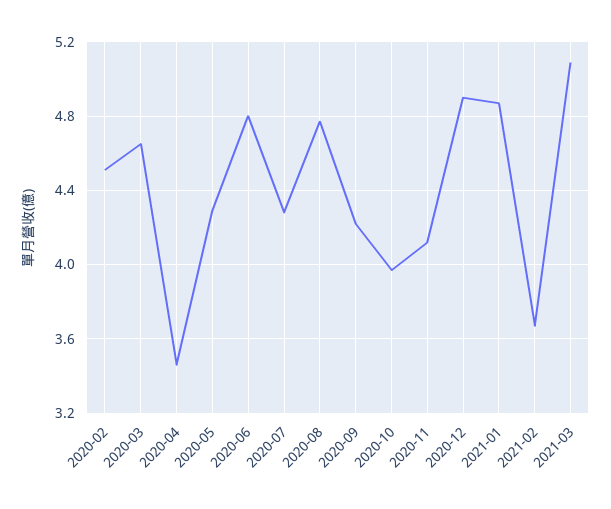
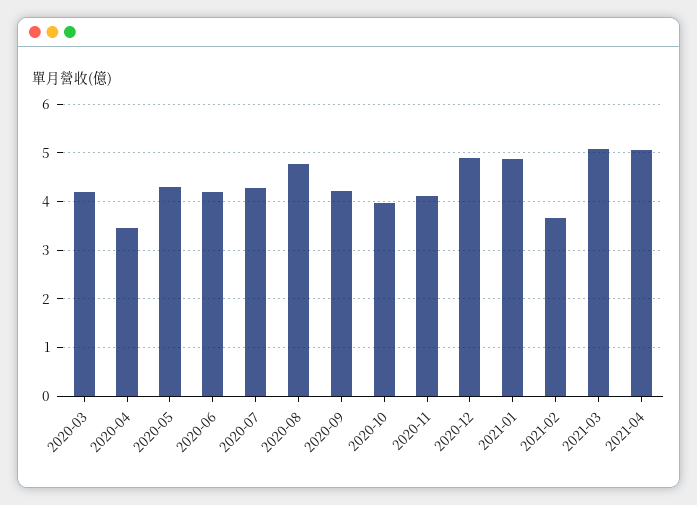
2020-02: 4.5 -> none
2020-03: 4.65 -> 4.2
2020-06: 4.8 -> 4.2
2021-04: none -> 5

